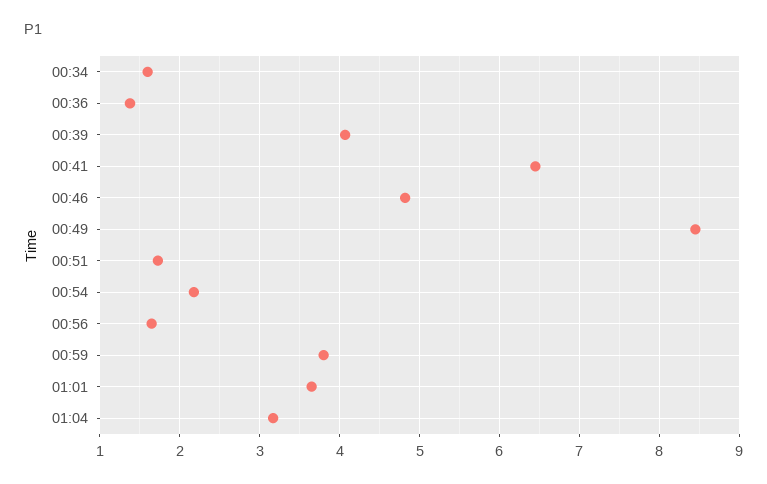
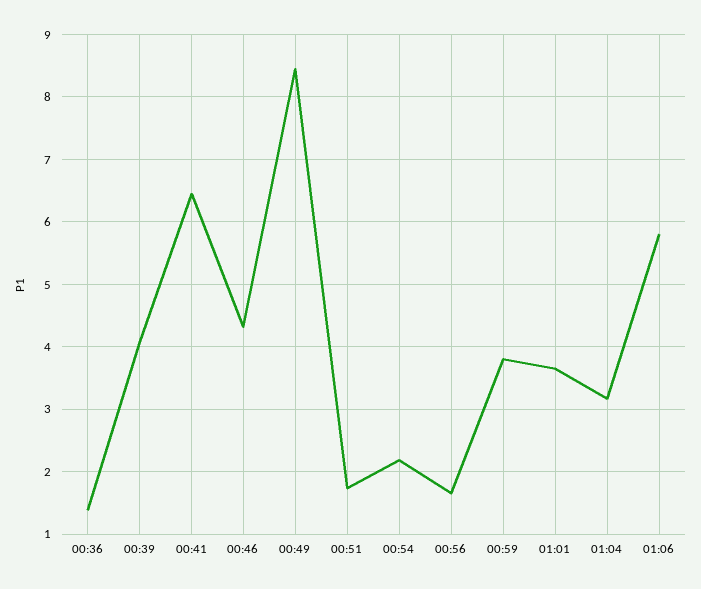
00:34: 1.6 -> none
00:46: 4.8 -> 4.3
01:06: none -> 5.8

